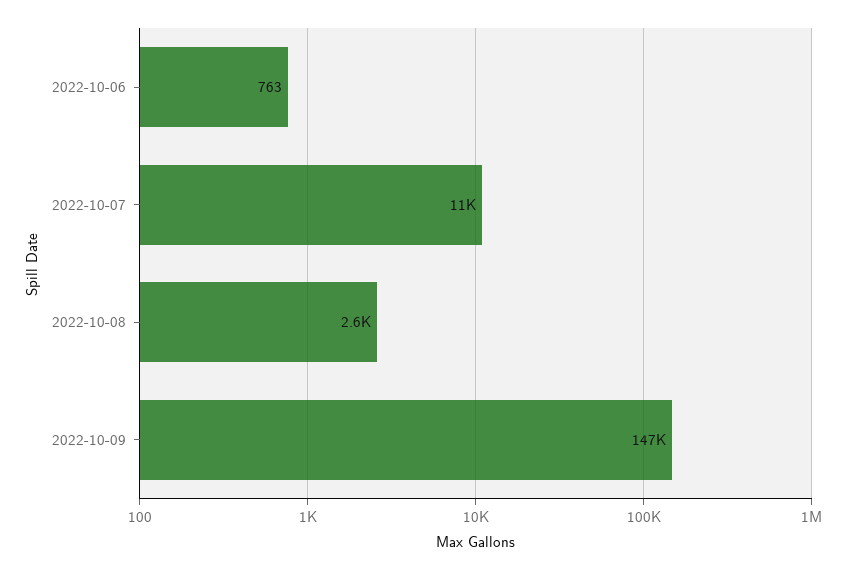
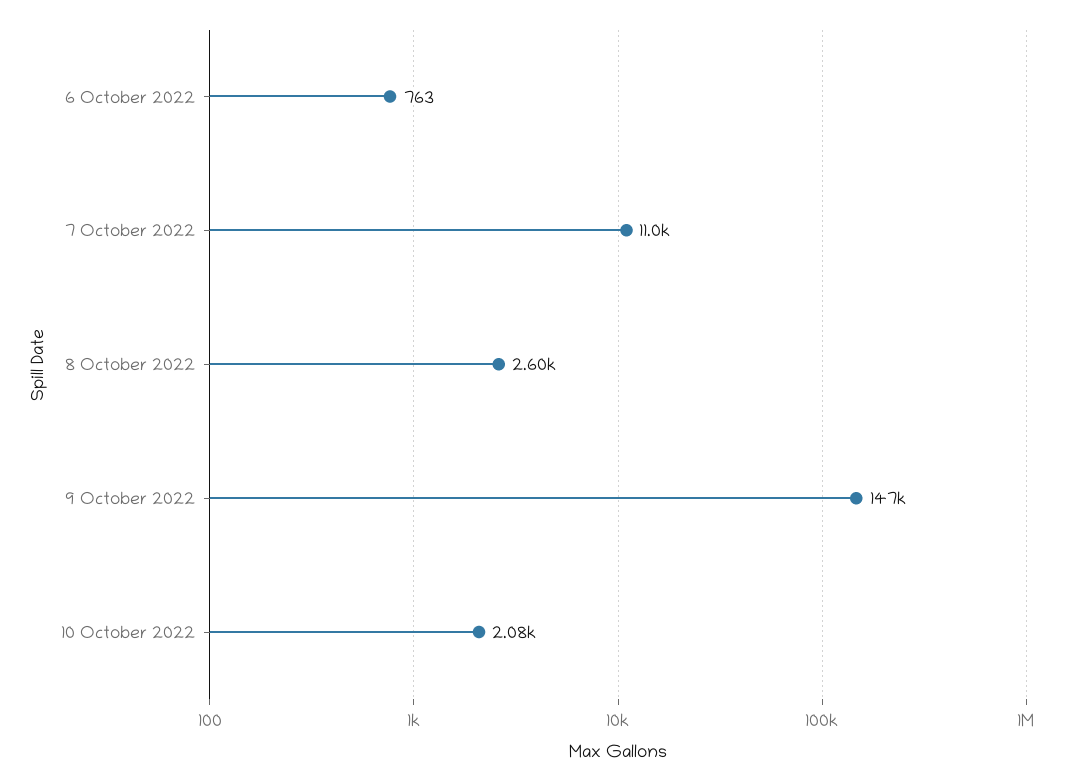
10 October 2022: none -> 2080

